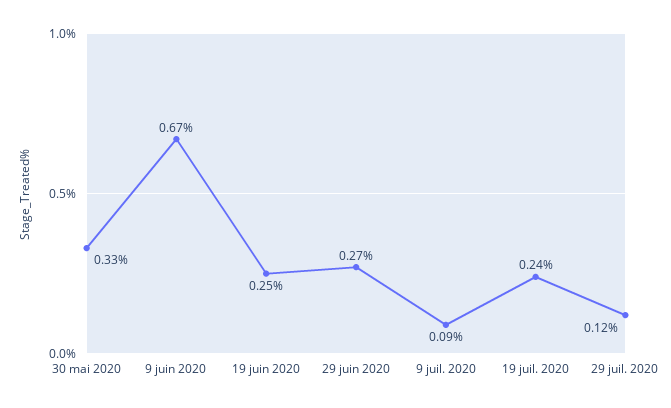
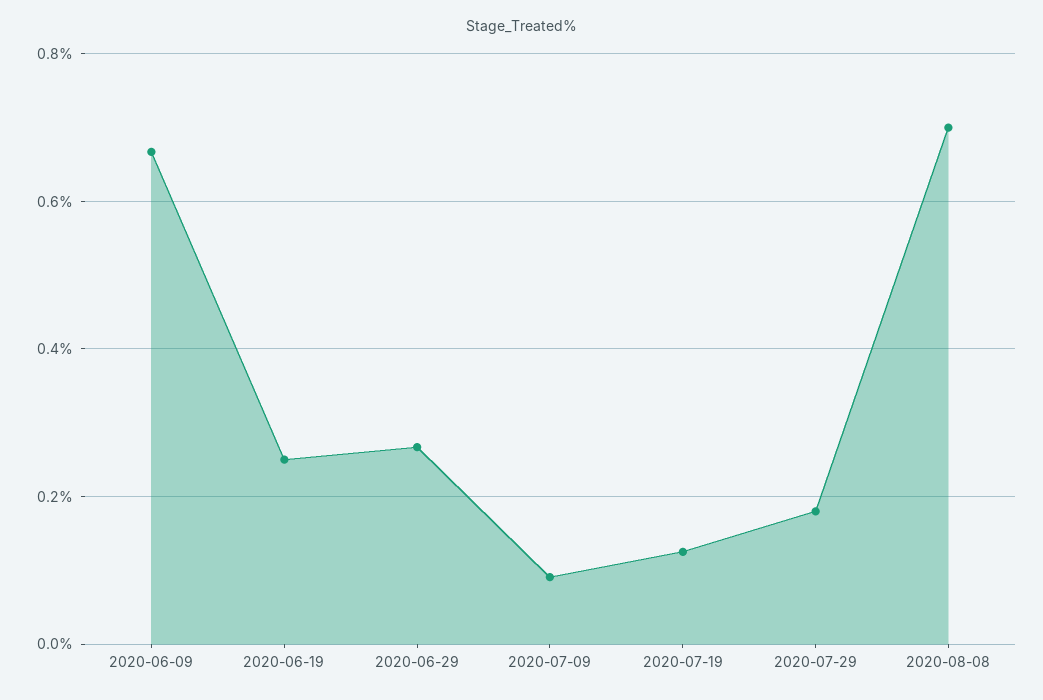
30 mai 2020: 0.33 -> none
19 juil. 2020: 0.24 -> 0.12
29 juil. 2020: 0.12 -> 0.18
2020-08-08: none -> 0.7

